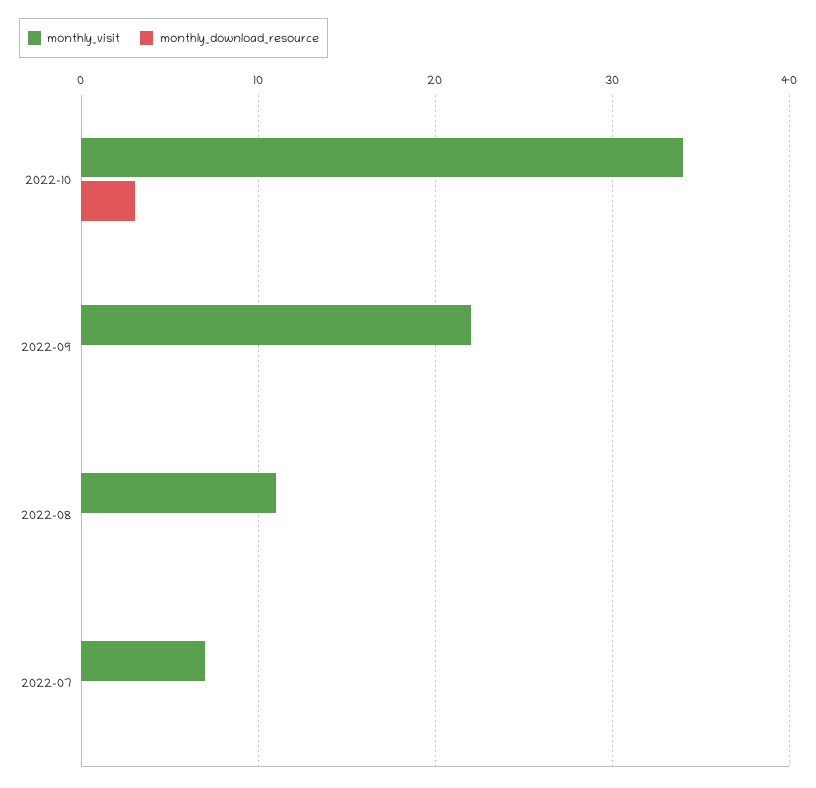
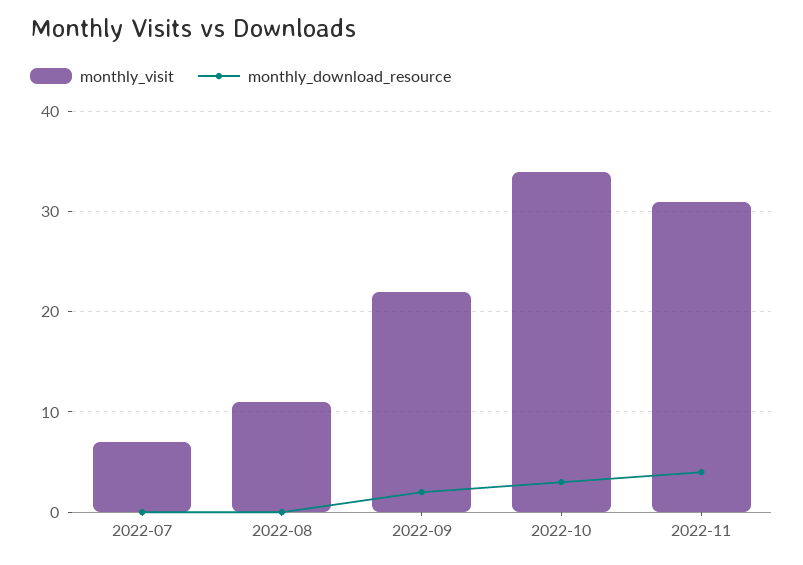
monthly_download_resource, 2022-09: 0 -> 2
monthly_visit, 2022-11: none -> 31
monthly_download_resource, 2022-11: none -> 4

